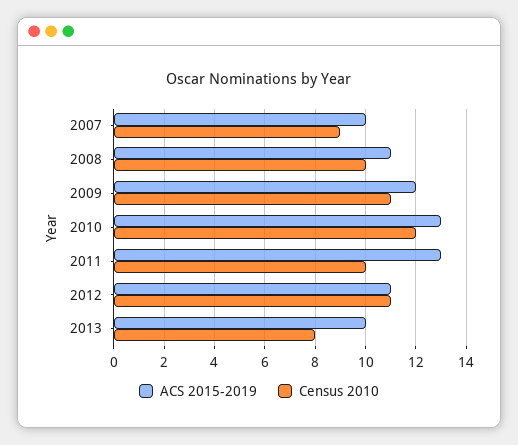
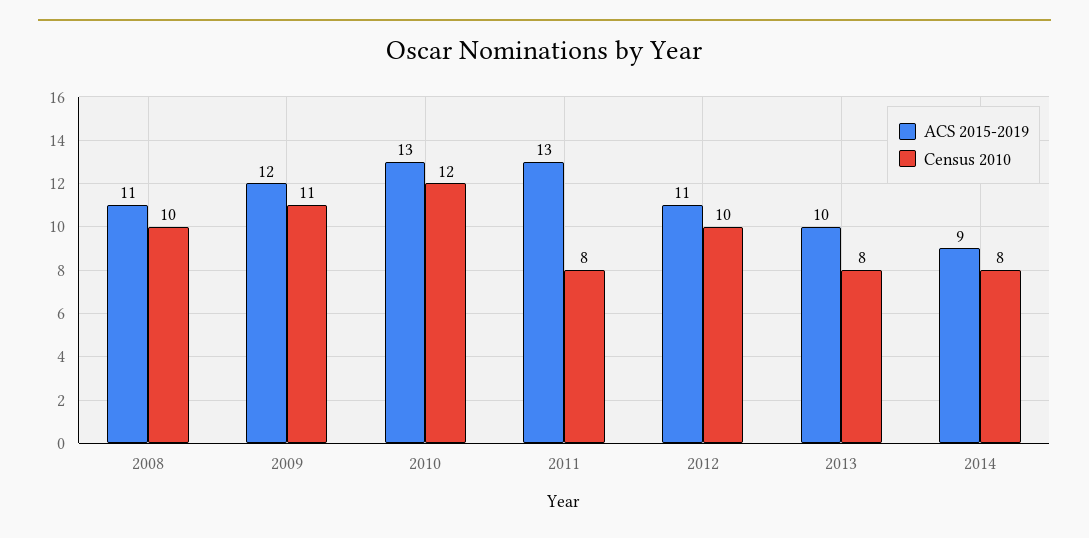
ACS 2015-2019, 2007: 10 -> none
Census 2010, 2007: 9 -> none
Census 2010, 2011: 10 -> 8
Census 2010, 2012: 11 -> 10
ACS 2015-2019, 2014: none -> 9
Census 2010, 2014: none -> 8

